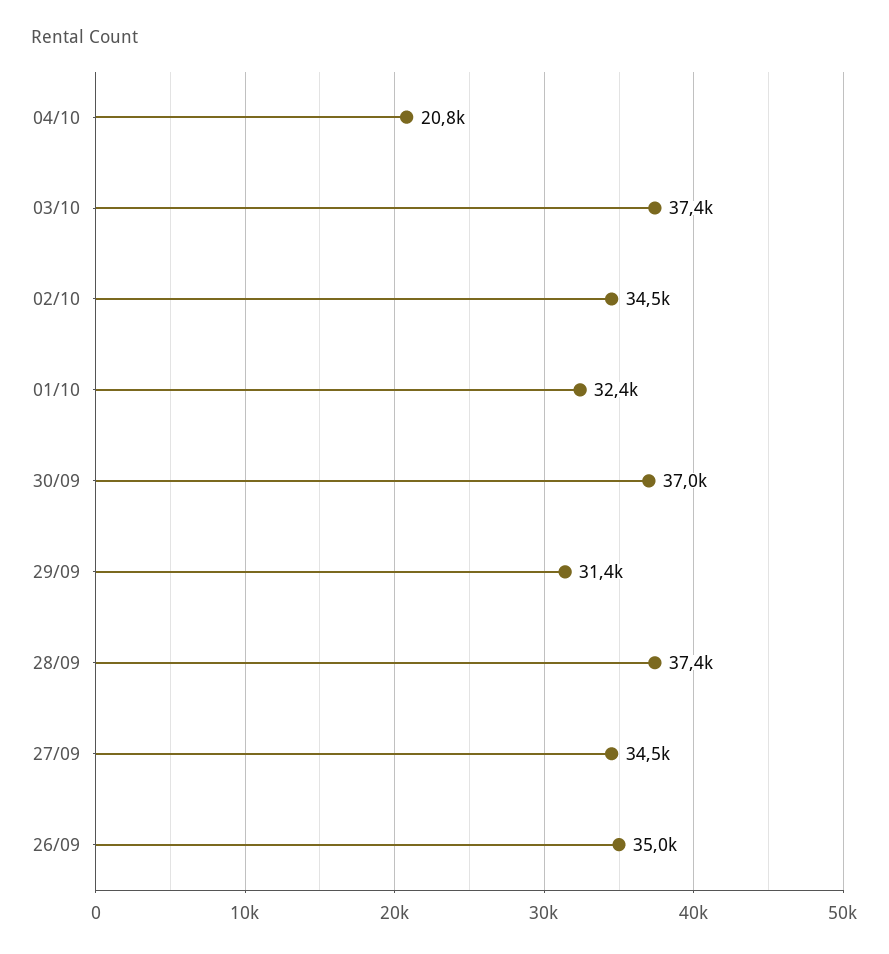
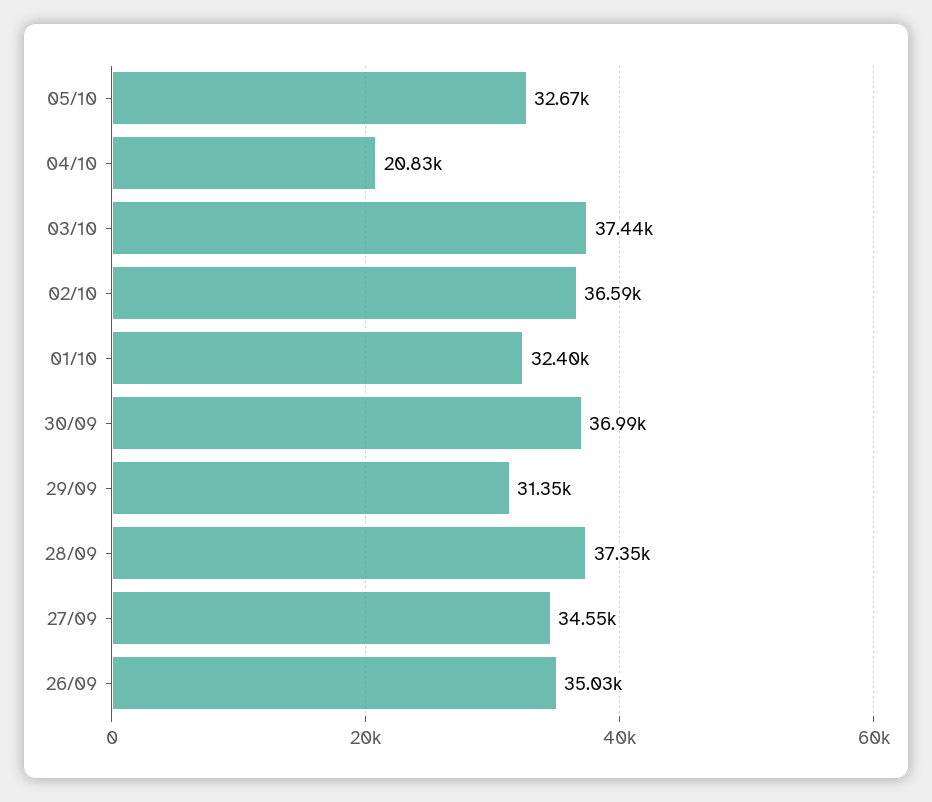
02/10: 34500 -> 36590
05/10: none -> 32670

